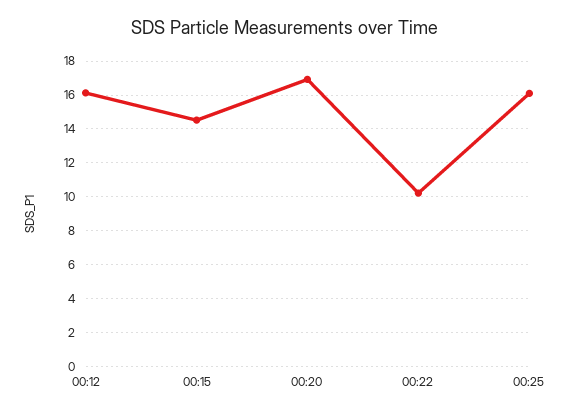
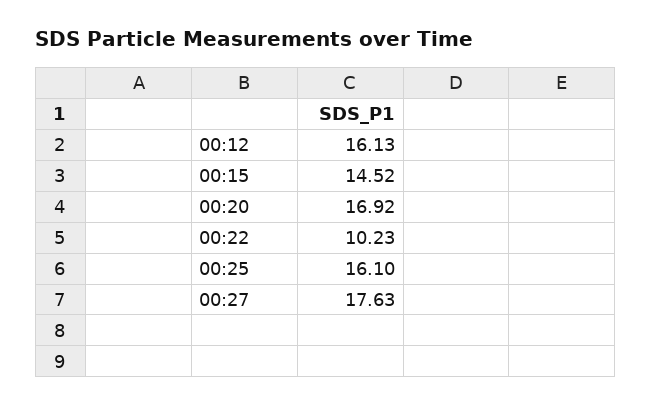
00:27: none -> 17.63

